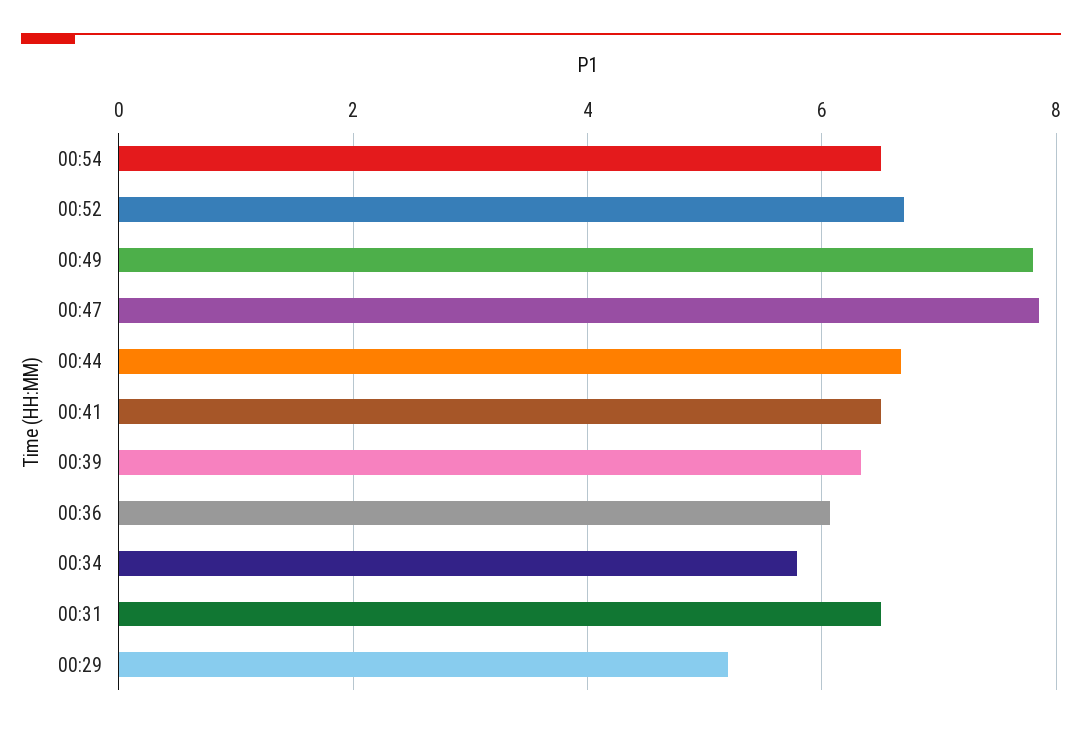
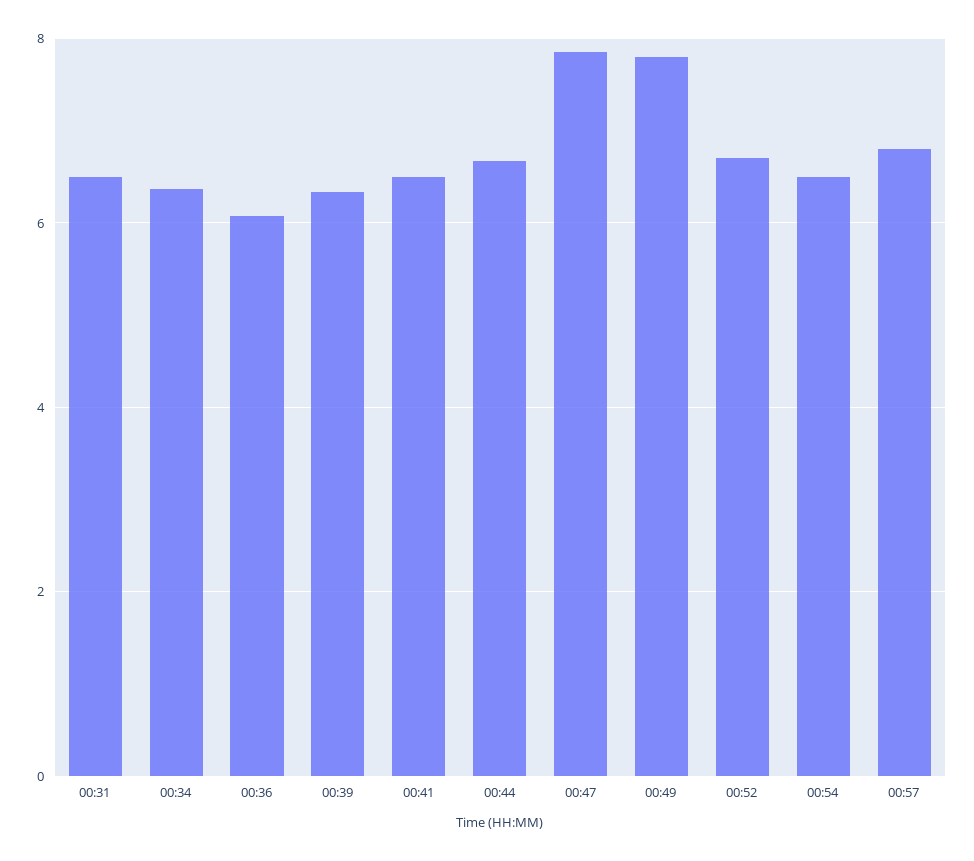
00:34: 5.8 -> 6.4
00:29: 5.2 -> none
00:57: none -> 6.8

